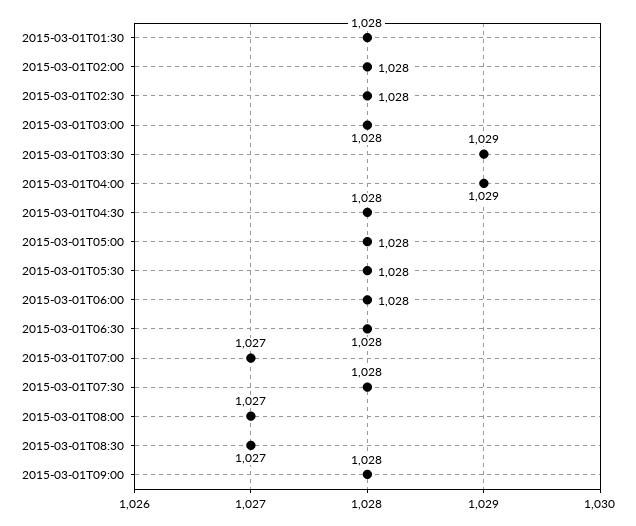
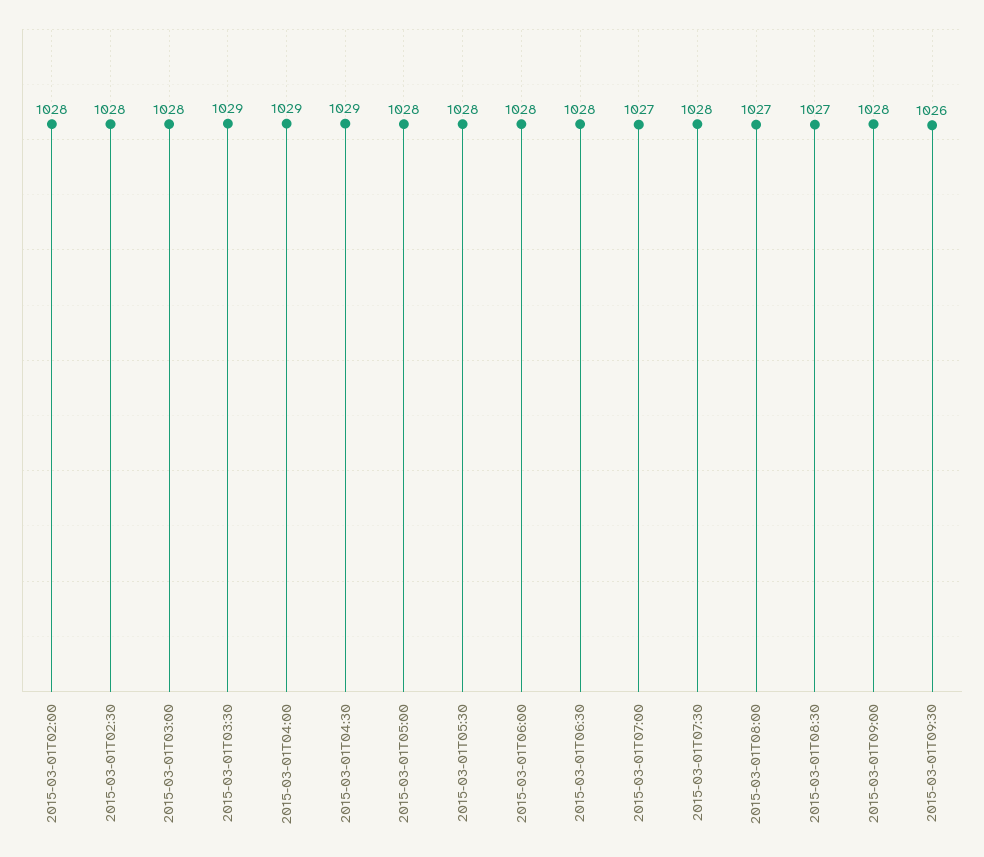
2015-03-01T01:30: 1028 -> none
2015-03-01T04:30: 1028 -> 1029
2015-03-01T09:30: none -> 1026

